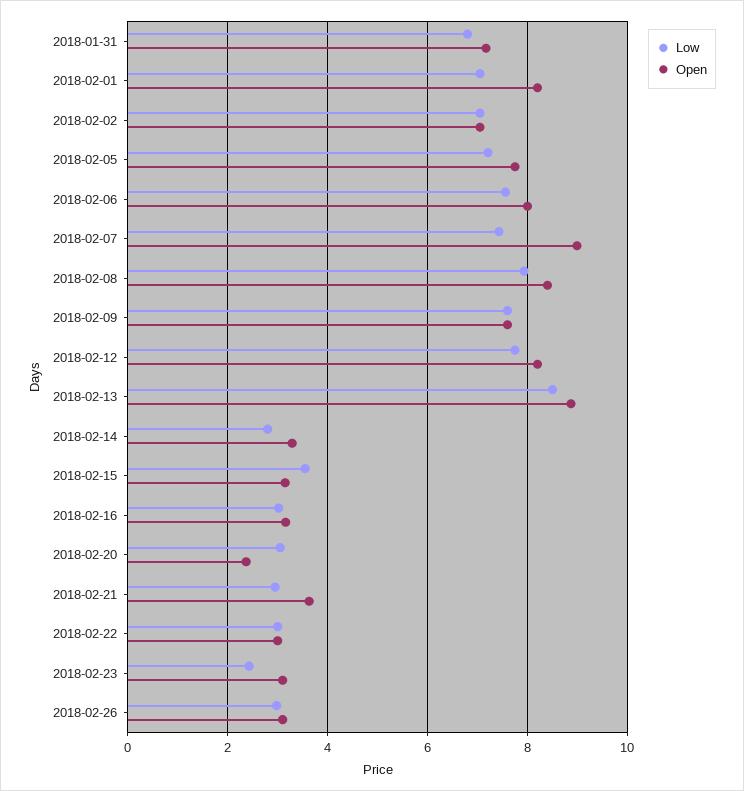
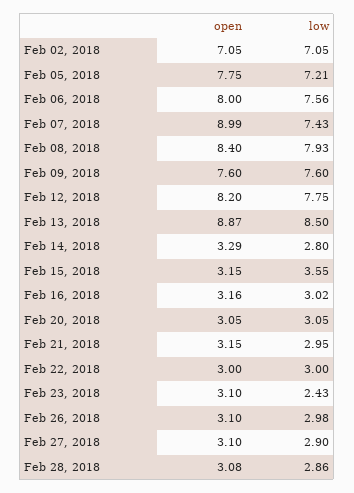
Low, 2018-01-31: 6.8 -> none
Open, 2018-01-31: 7.2 -> none
Low, 2018-02-01: 7 -> none
Open, 2018-02-01: 8.2 -> none
Open, 2018-02-20: 2.4 -> 3.05
Open, 2018-02-21: 3.6 -> 3.15
Open, Feb 27, 2018: none -> 3.1
Low, Feb 27, 2018: none -> 2.9
Open, Feb 28, 2018: none -> 3.08
Low, Feb 28, 2018: none -> 2.86

